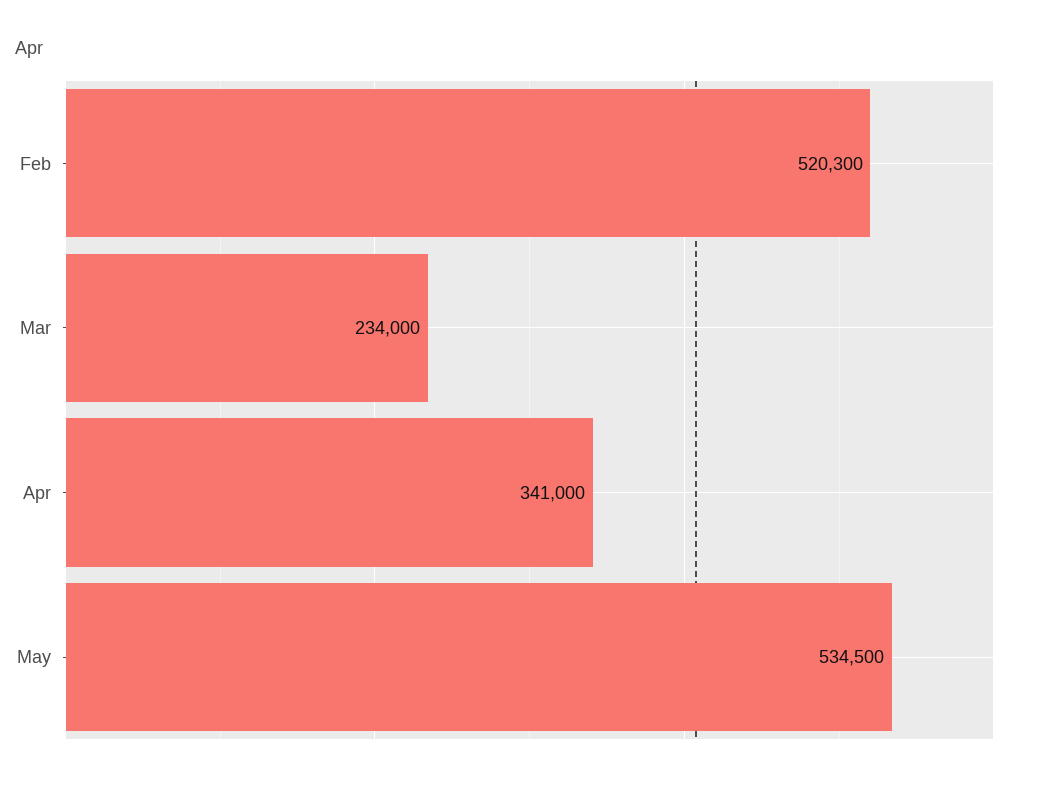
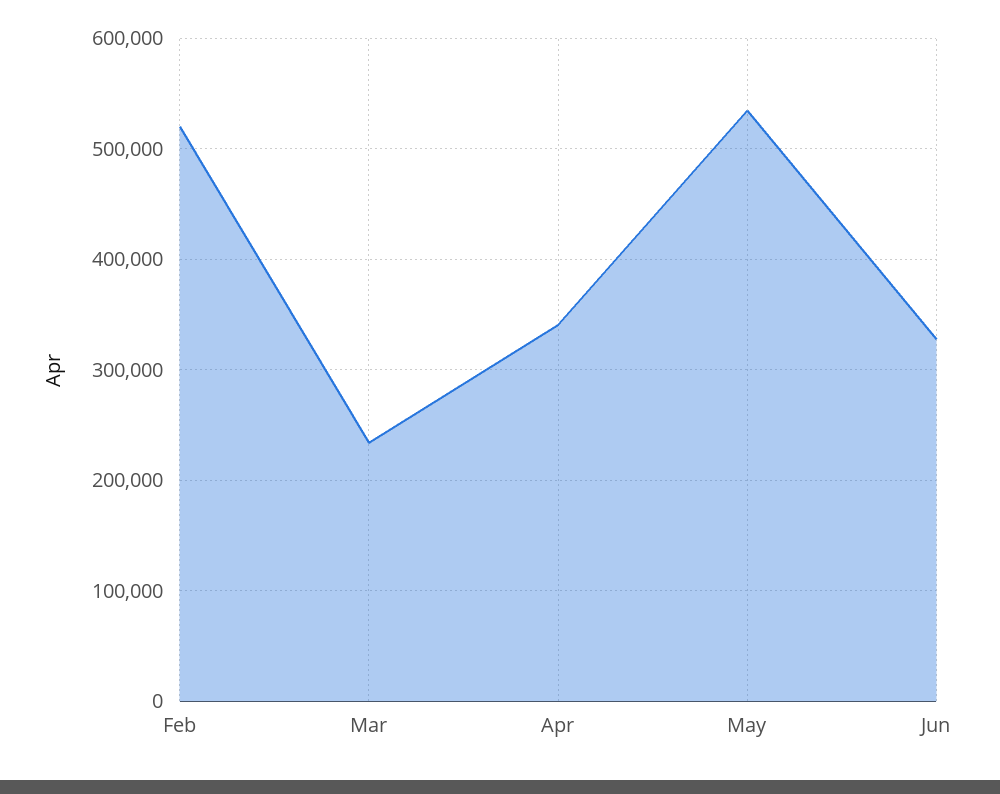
Jun: none -> 330000

